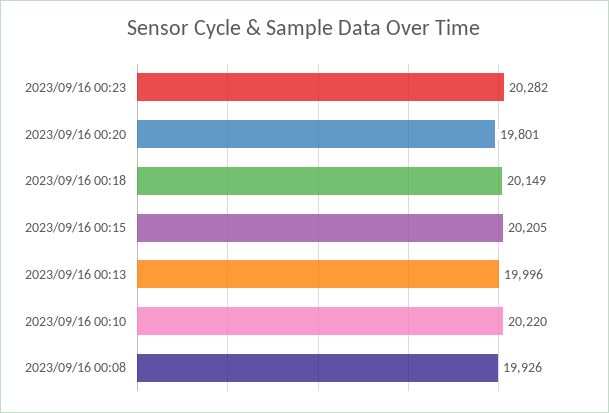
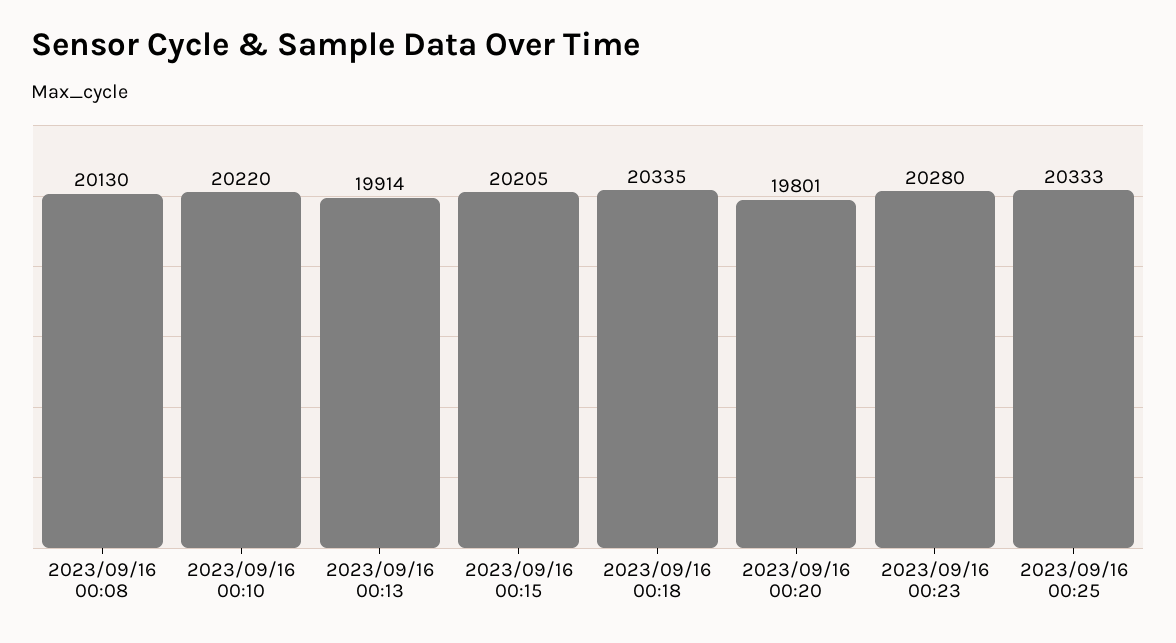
2023/09/16 00:23: 20282 -> 20280
2023/09/16 00:18: 20149 -> 20335
2023/09/16 00:13: 19996 -> 19914
2023/09/16 00:08: 19926 -> 20130
2023/09/16 00:25: none -> 20333

